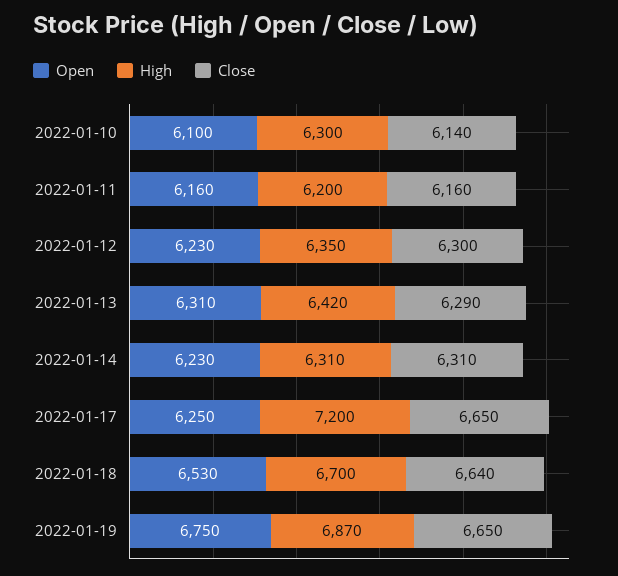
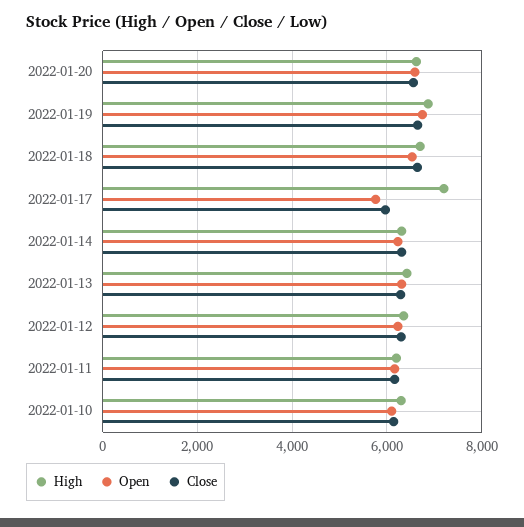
Open, 2022-01-17: 6250 -> 5800
Close, 2022-01-17: 6650 -> 6000
High, 2022-01-20: none -> 6600
Open, 2022-01-20: none -> 6600
Close, 2022-01-20: none -> 6600

